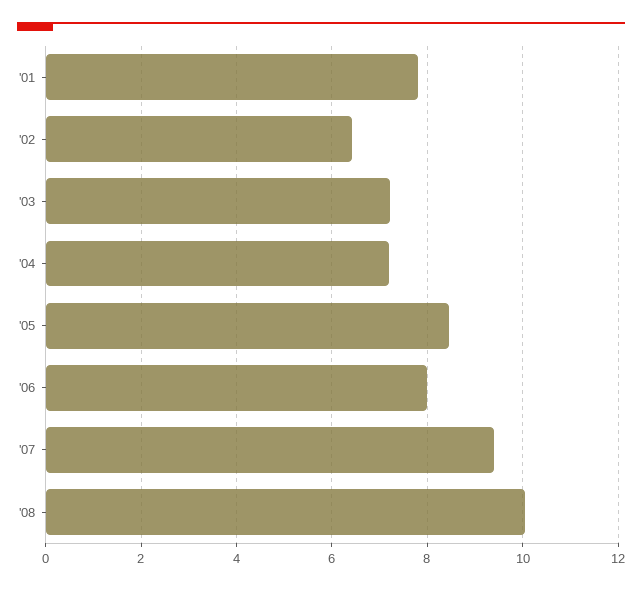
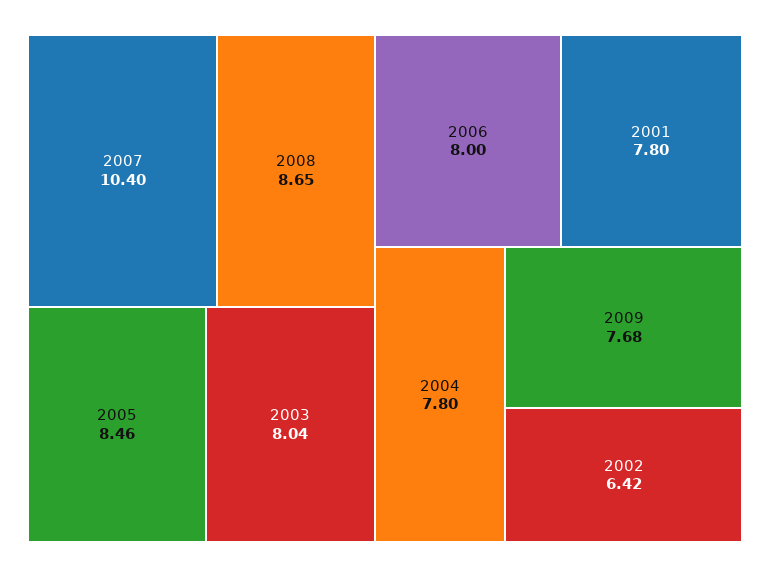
'03: 7.2 -> 8.04
'04: 7.2 -> 7.8
'07: 9.4 -> 10.4
'08: 10 -> 8.65
2009: none -> 7.68

